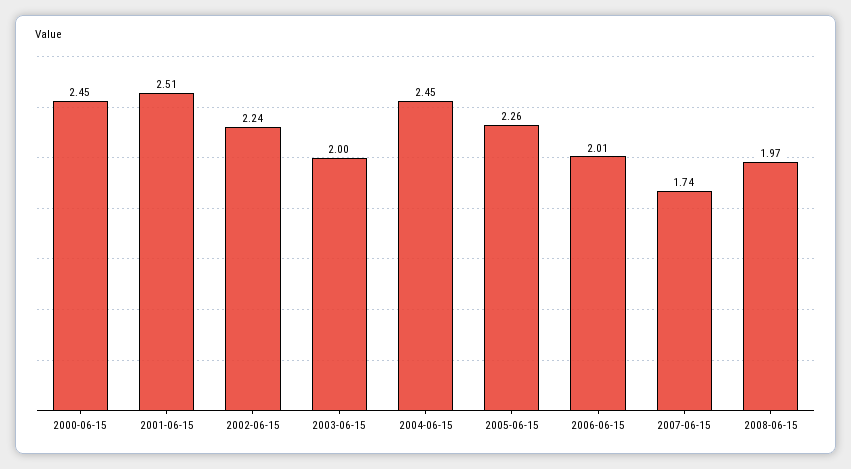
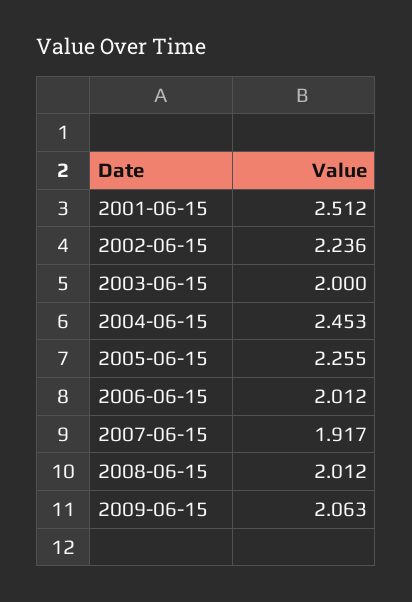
2000-06-15: 2.45 -> none
2007-06-15: 1.74 -> 1.917
2008-06-15: 1.97 -> 2.012
2009-06-15: none -> 2.063

